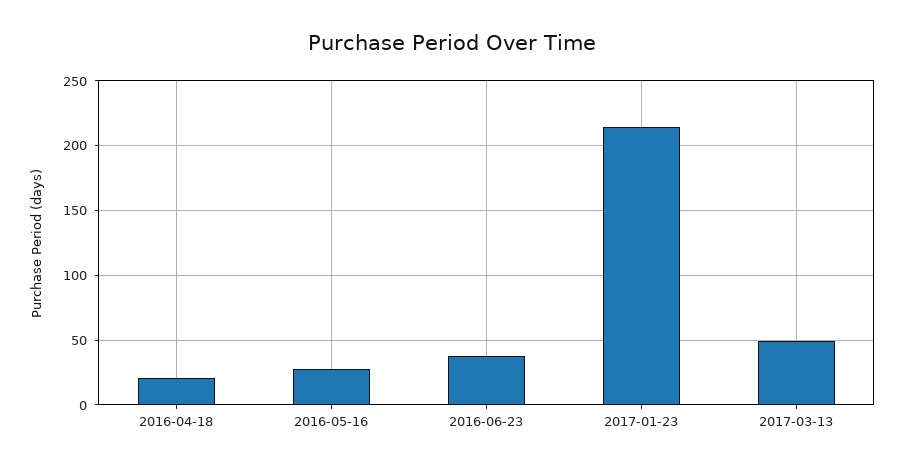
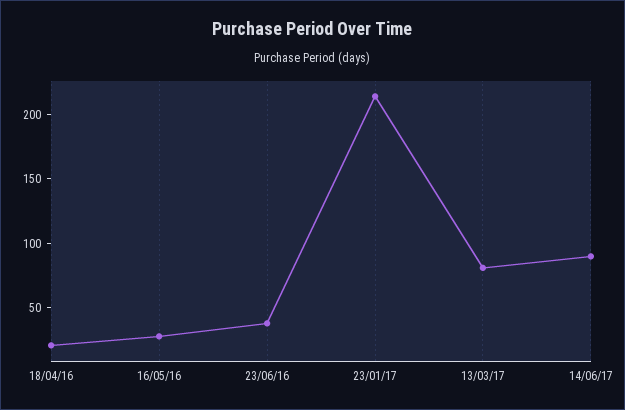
2017-03-13: 50 -> 80
14/06/17: none -> 90

